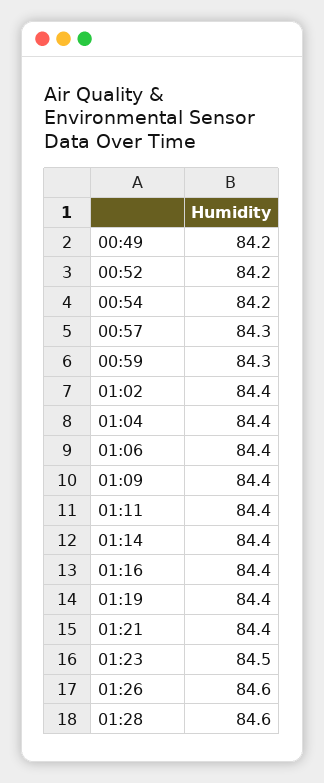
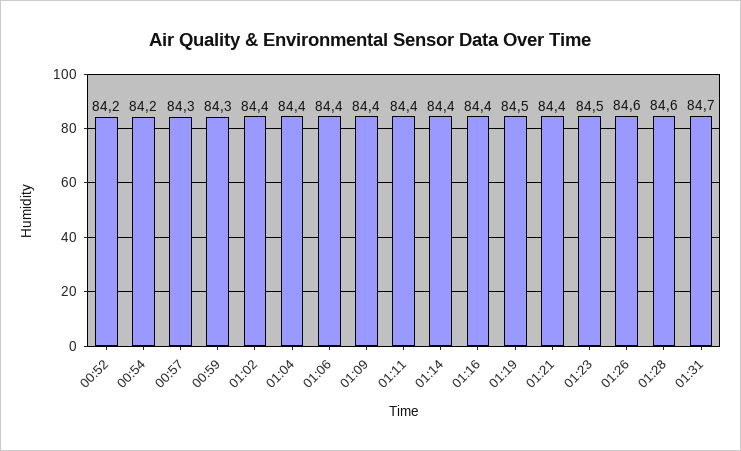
00:49: 84.2 -> none
01:19: 84.4 -> 84.5
01:31: none -> 84.7

